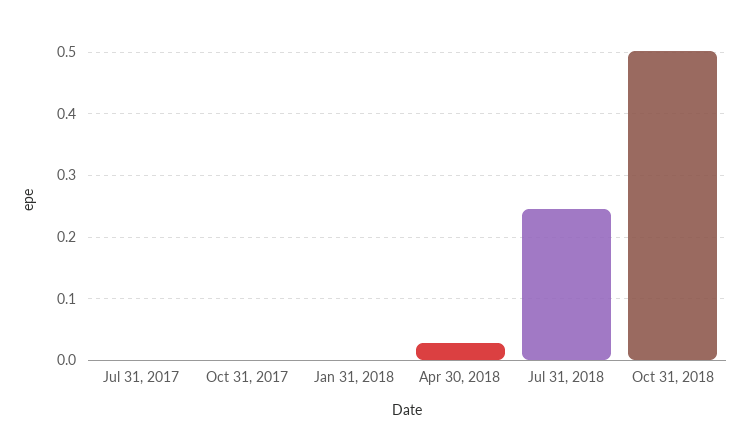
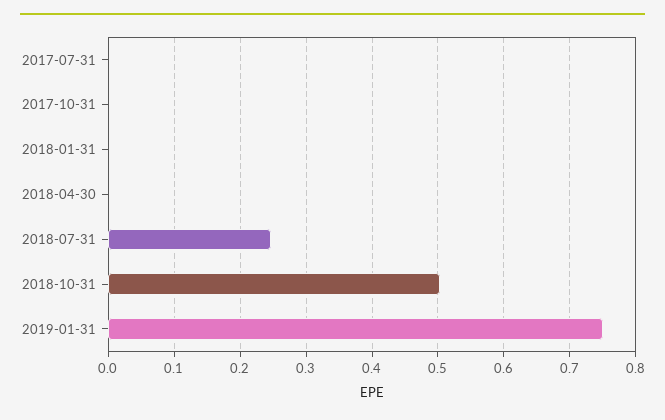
Apr 30, 2018: 0.03 -> 0
2019-01-31: none -> 0.75

